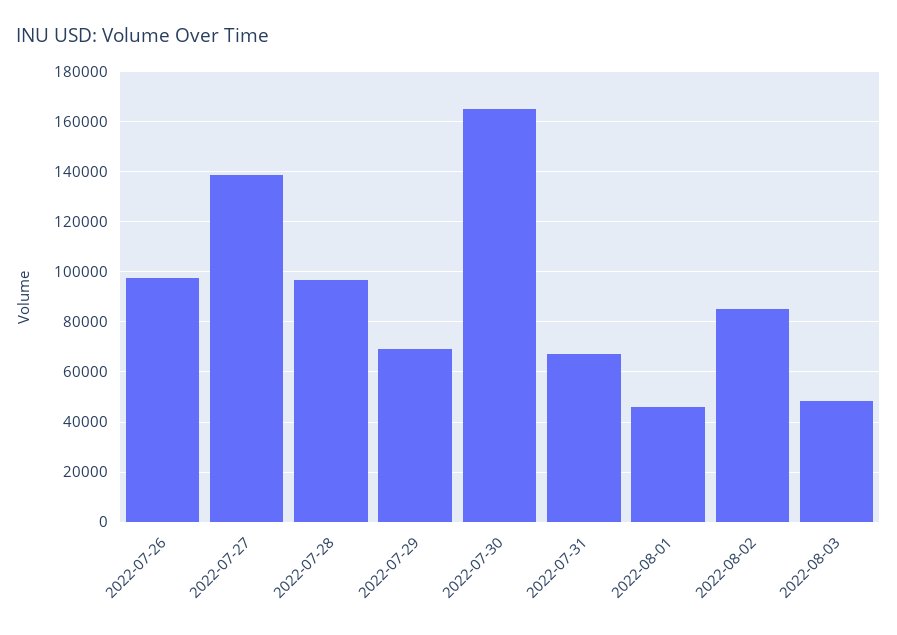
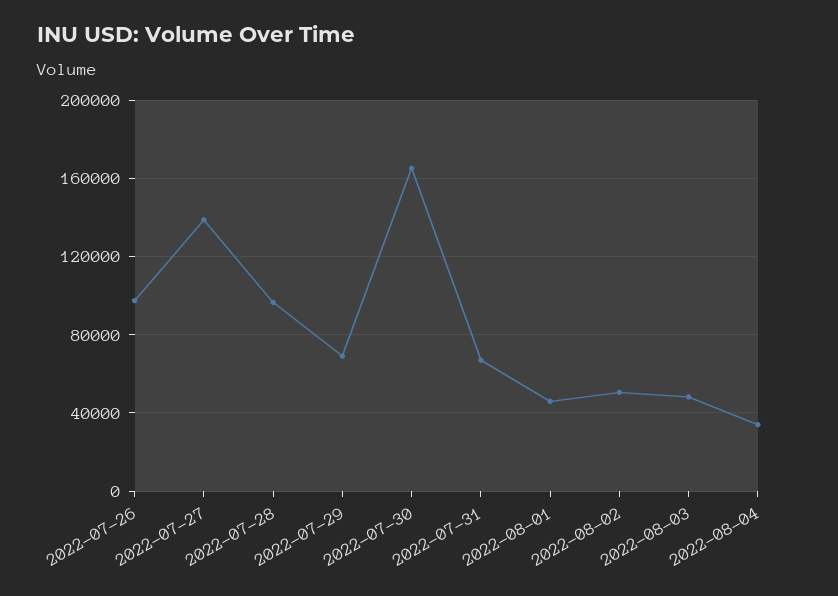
2022-08-02: 85000 -> 50000
2022-08-04: none -> 35000

